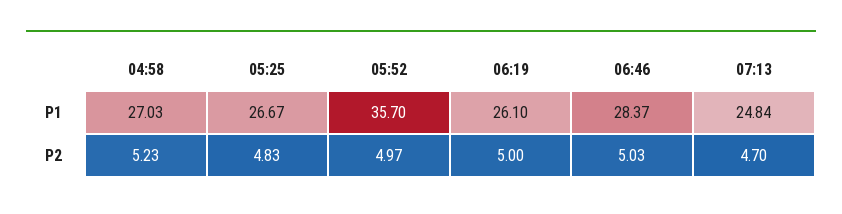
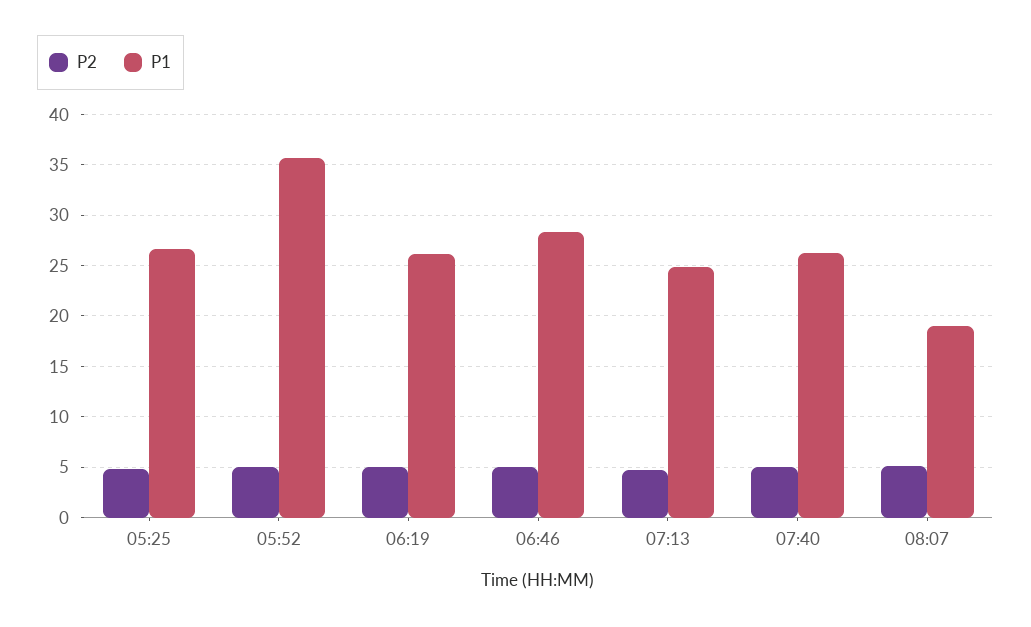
P1, 04:58: 27.03 -> none
P2, 04:58: 5.23 -> none
P2, 07:40: none -> 5
P1, 07:40: none -> 26
P2, 08:07: none -> 5
P1, 08:07: none -> 19

